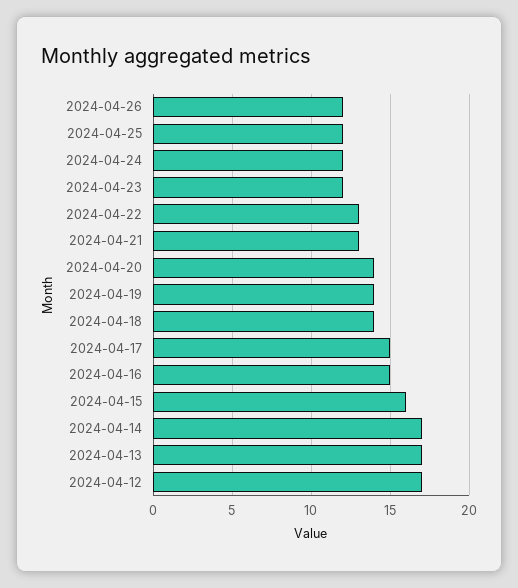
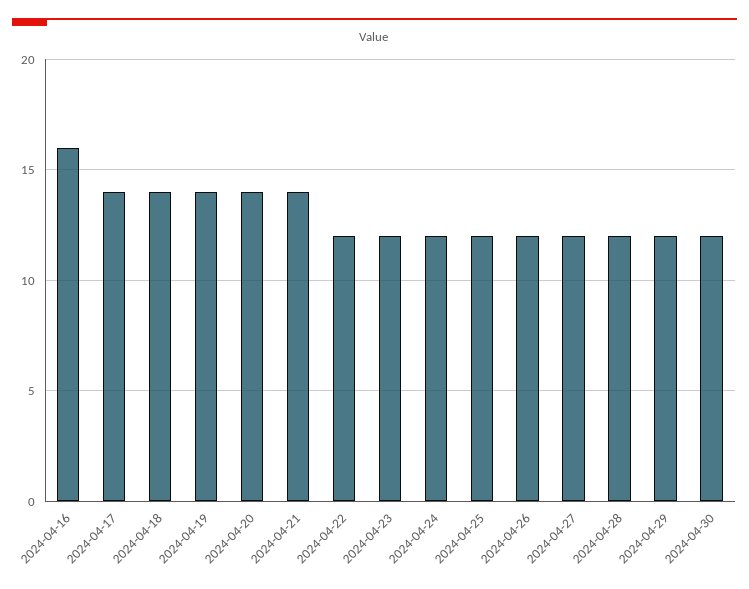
2024-04-22: 13 -> 12
2024-04-21: 13 -> 14
2024-04-17: 15 -> 14
2024-04-16: 15 -> 16
2024-04-15: 16 -> none
2024-04-14: 17 -> none
2024-04-13: 17 -> none
2024-04-12: 17 -> none
2024-04-27: none -> 12
2024-04-28: none -> 12
2024-04-29: none -> 12
2024-04-30: none -> 12

